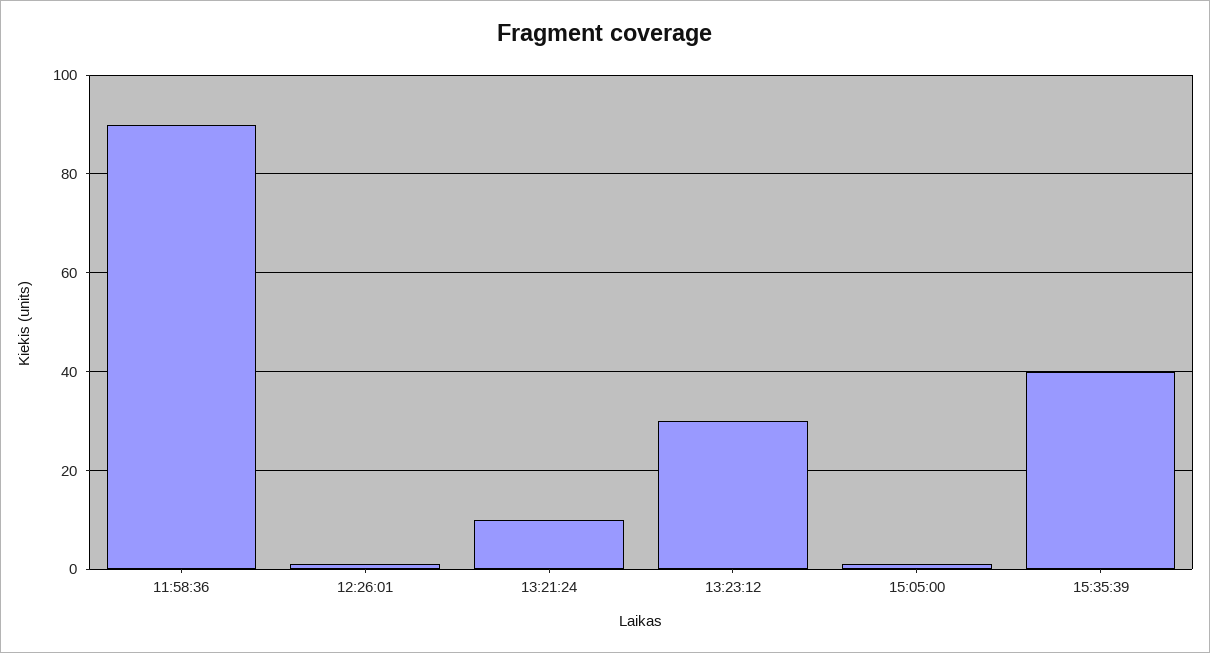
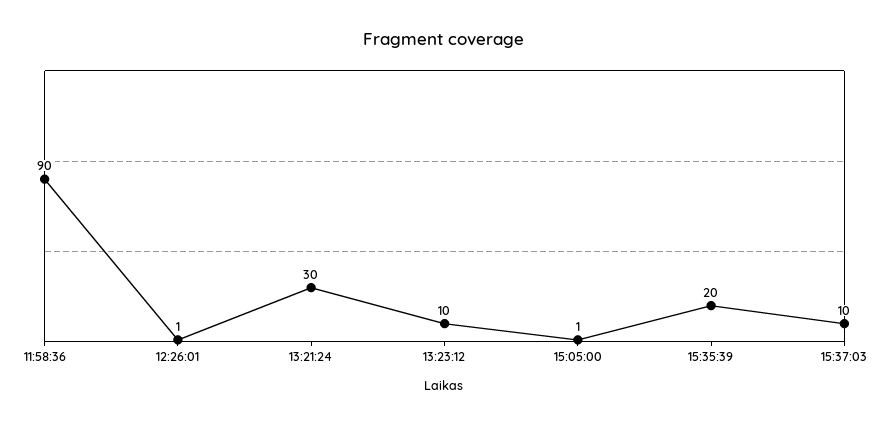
13:21:24: 10 -> 30
13:23:12: 30 -> 10
15:35:39: 40 -> 20
15:37:03: none -> 10

